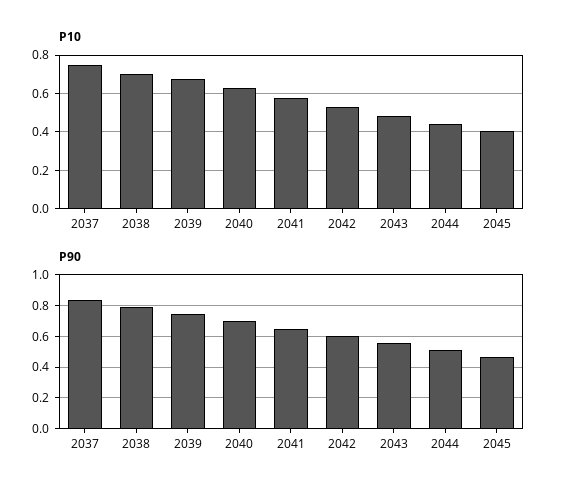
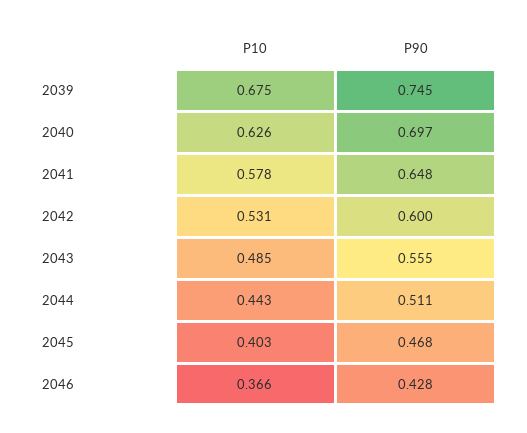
P10, 2037: 0.75 -> none
P10, 2038: 0.7 -> none
P90, 2037: 0.85 -> none
P90, 2038: 0.8 -> none
P10, 2046: none -> 0.366
P90, 2046: none -> 0.428

